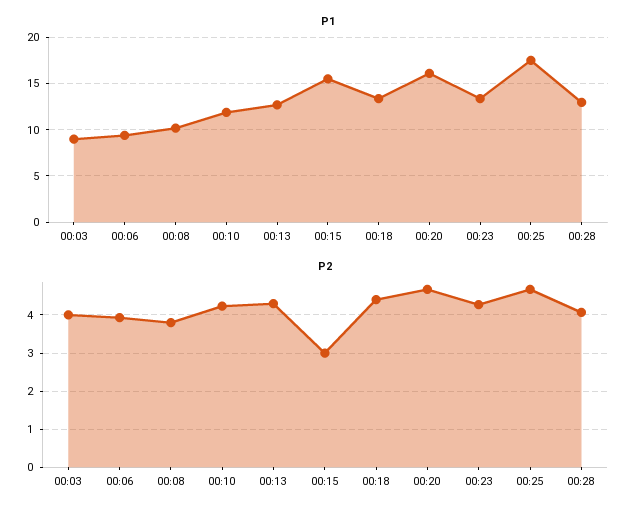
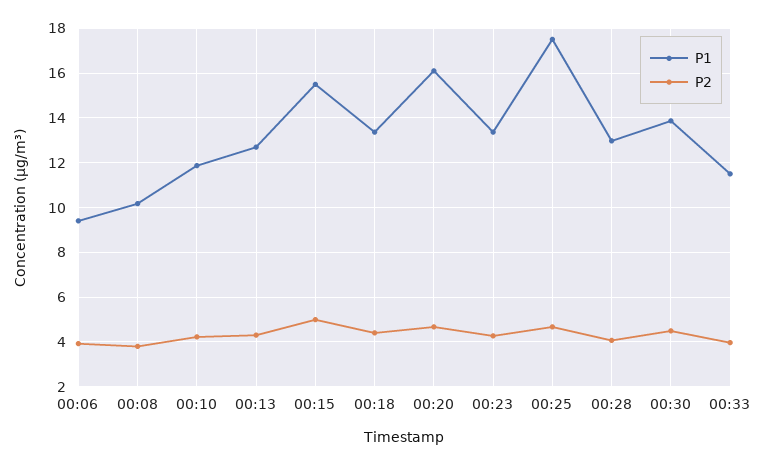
P1, 00:03: 9 -> none
P2, 00:03: 4 -> none
P2, 00:15: 3 -> 5
P1, 00:30: none -> 14
P2, 00:30: none -> 4.5
P1, 00:33: none -> 11.5
P2, 00:33: none -> 4

